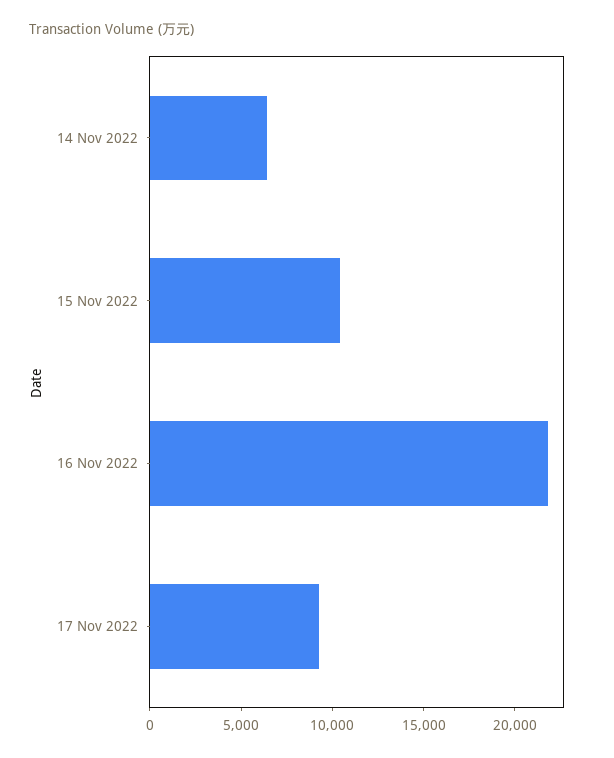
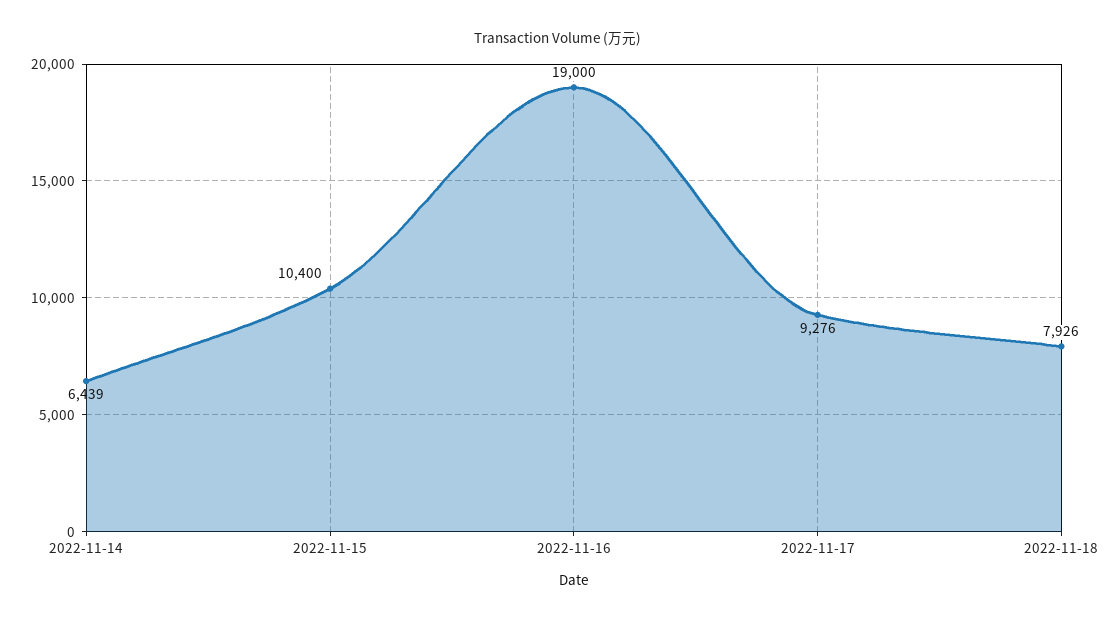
16 Nov 2022: 22000 -> 19000
2022-11-18: none -> 7926

